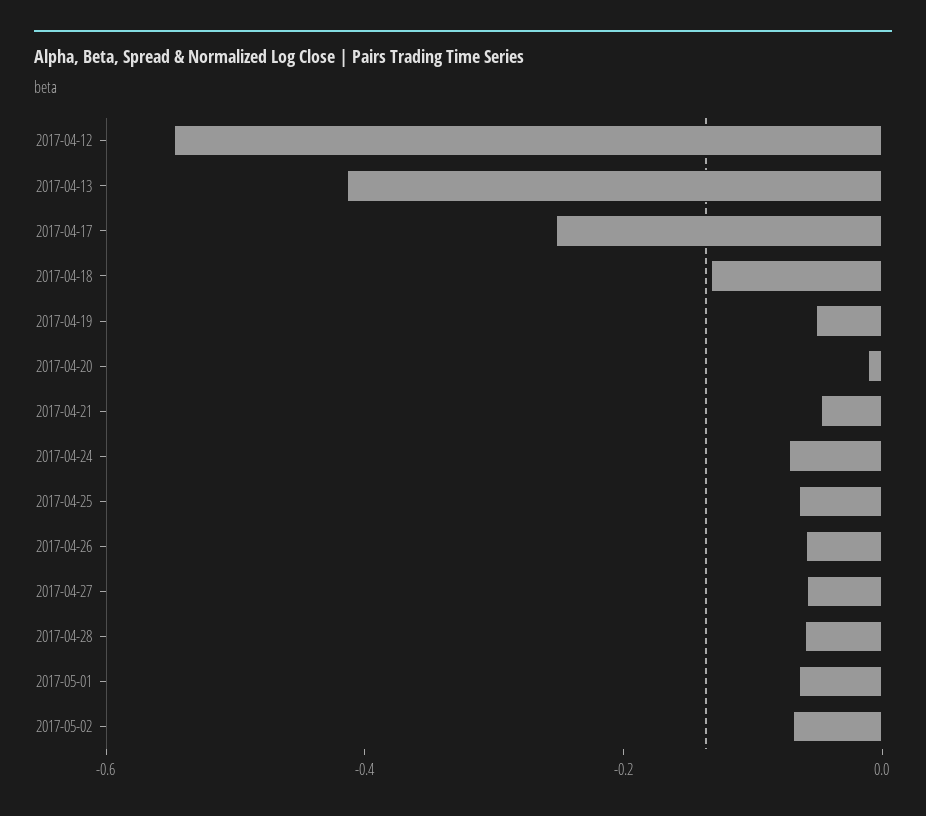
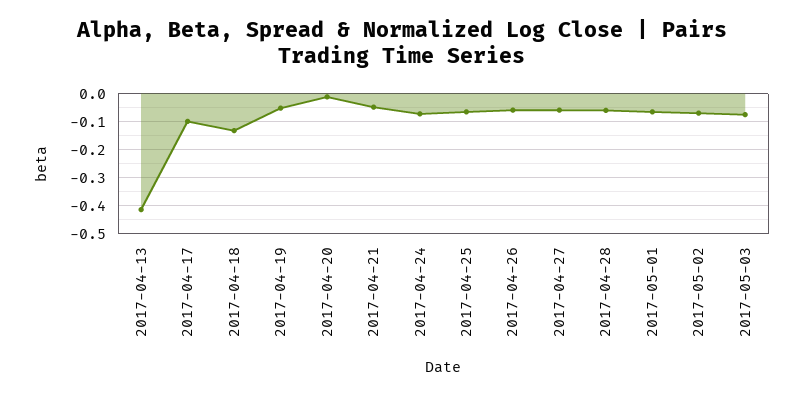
2017-04-12: -0.55 -> none
2017-04-17: -0.25 -> -0.1
2017-05-03: none -> -0.075

